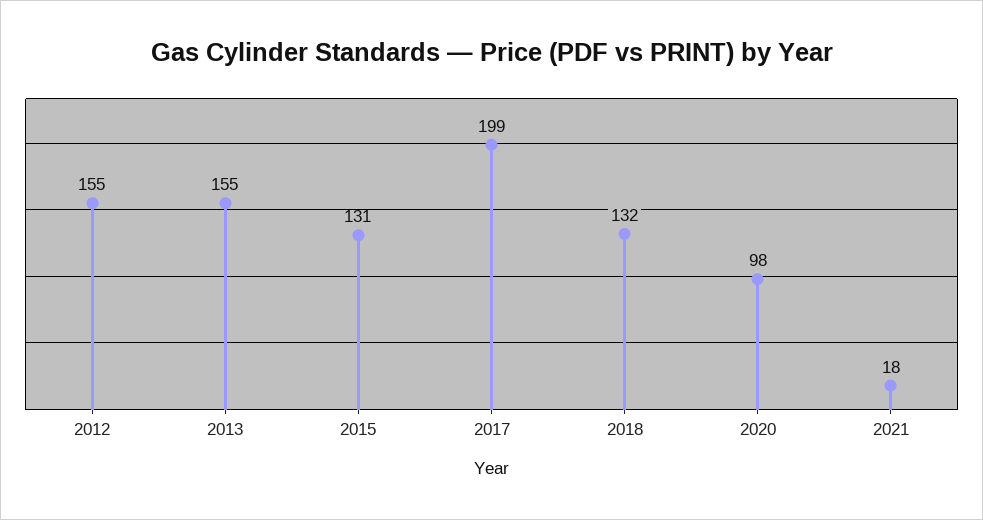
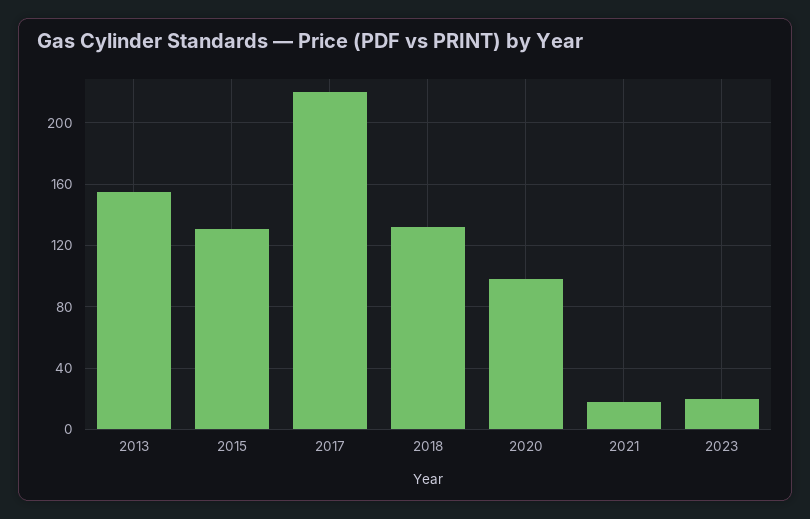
2012: 155 -> none
2017: 199 -> 220
2023: none -> 20

